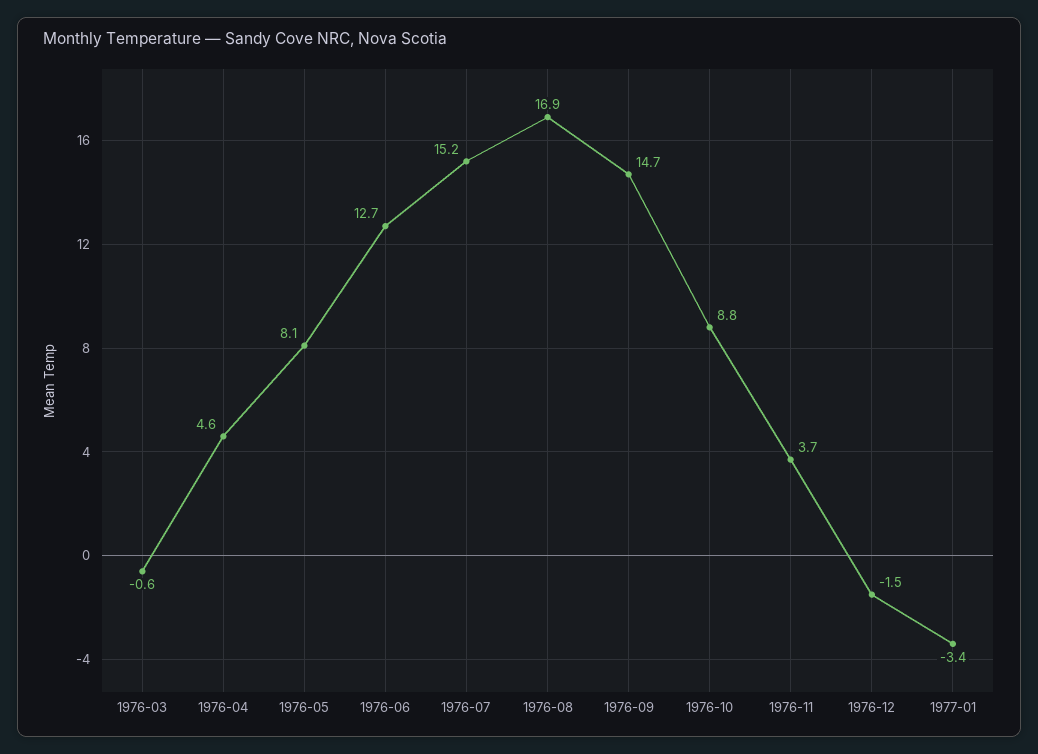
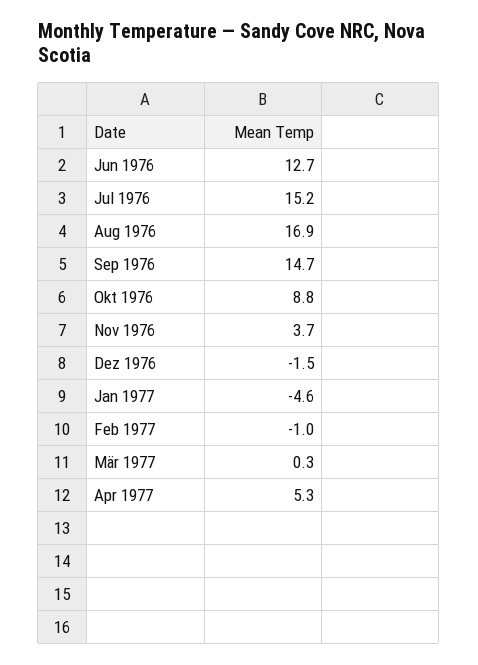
1976-03: -0.6 -> none
1976-04: 4.6 -> none
1976-05: 8.1 -> none
1977-01: -3.4 -> -4.6
Feb 1977: none -> -1
Mär 1977: none -> 0.3
Apr 1977: none -> 5.3

